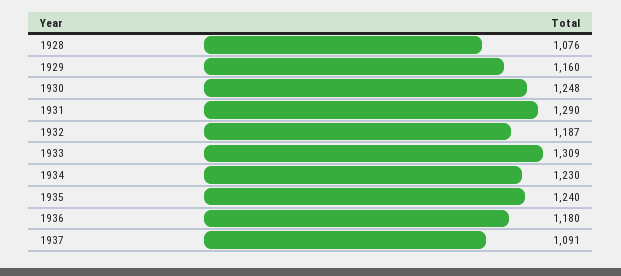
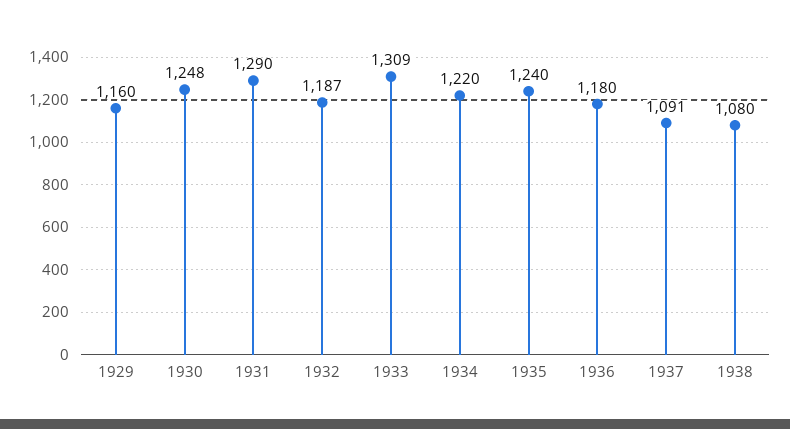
1928: 1076 -> none
1934: 1230 -> 1220
1938: none -> 1080

